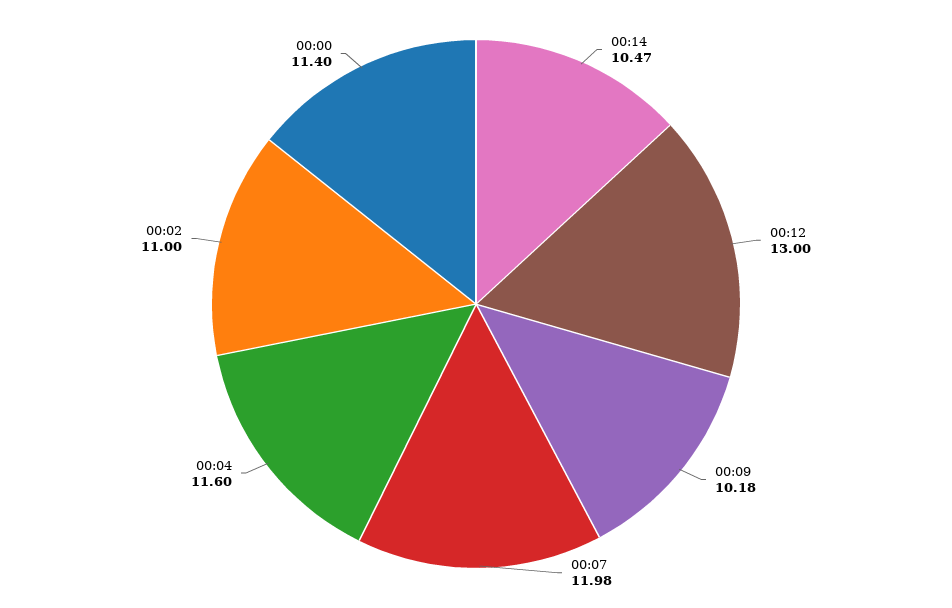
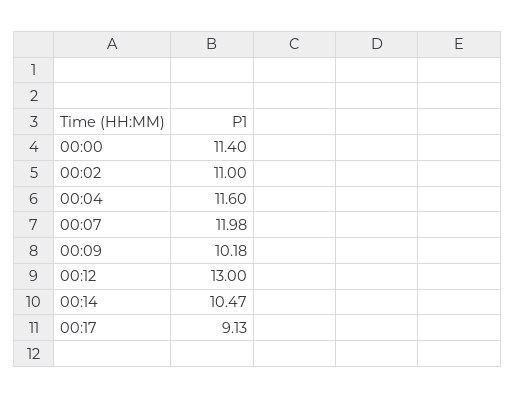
00:17: none -> 9.13

